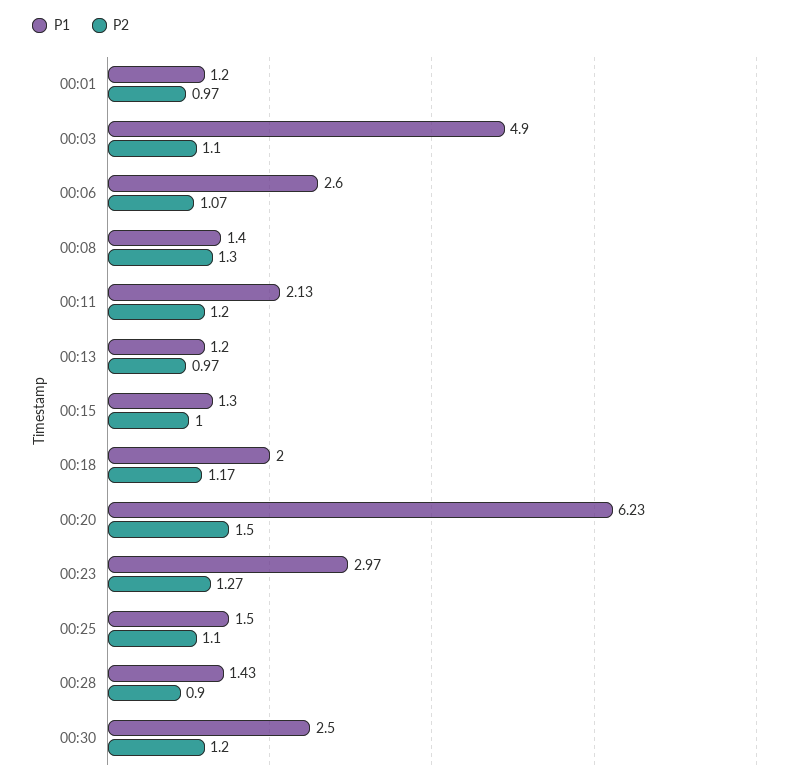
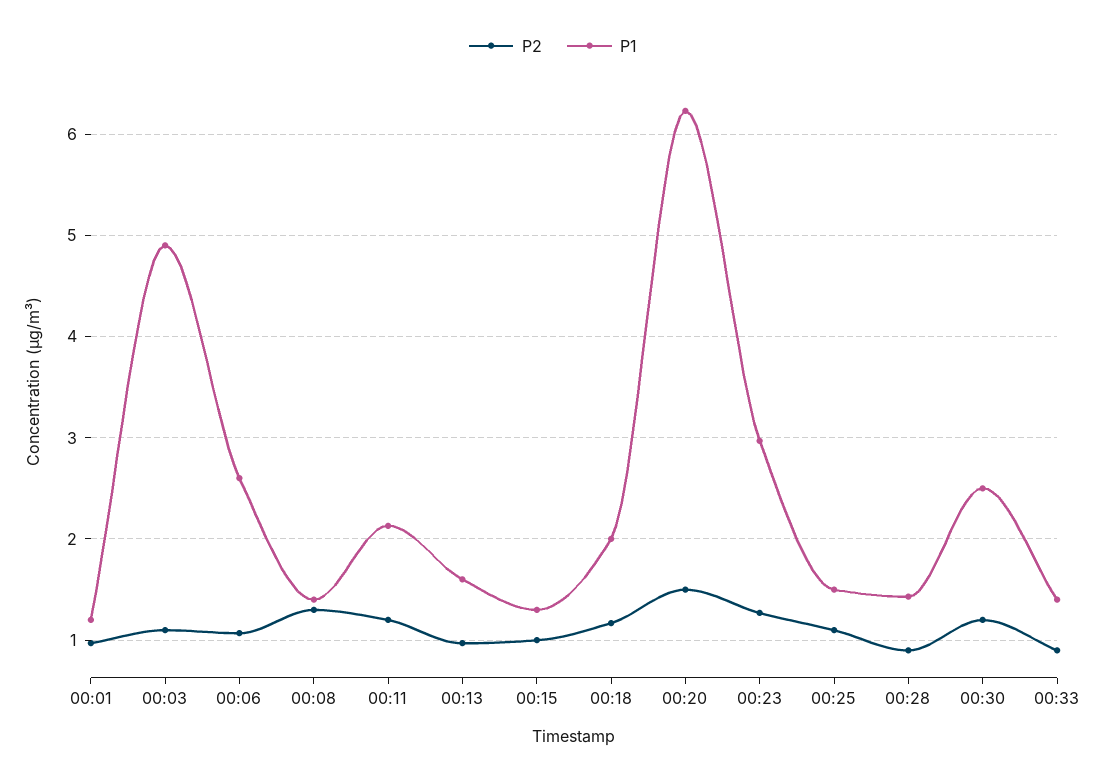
P1, 00:13: 1.2 -> 1.6
P2, 00:33: none -> 0.9
P1, 00:33: none -> 1.4

